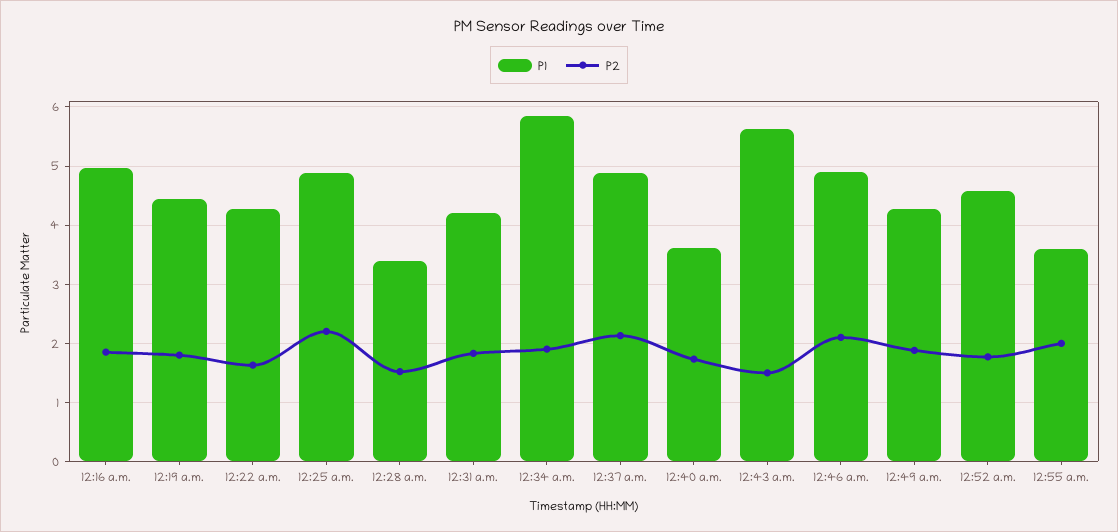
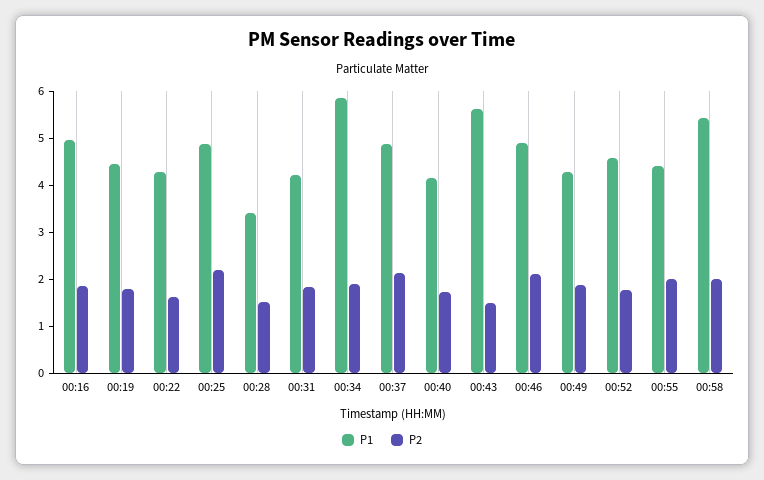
P1, 12:40 a.m.: 3.6 -> 4.2
P1, 12:55 a.m.: 3.6 -> 4.4
P1, 00:58: none -> 5.4
P2, 00:58: none -> 2

